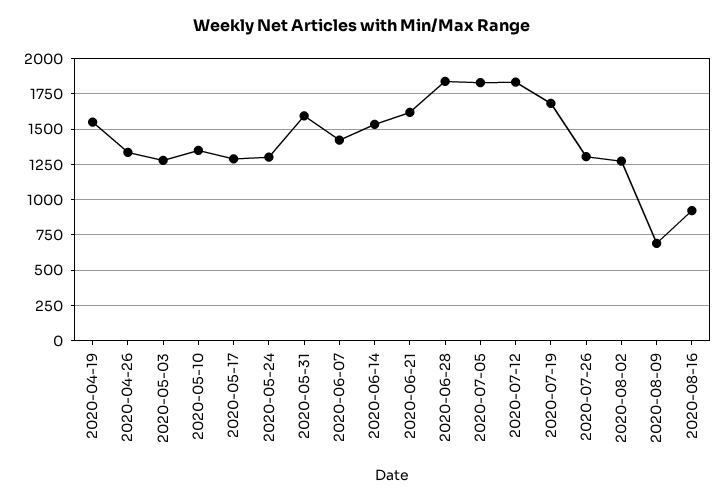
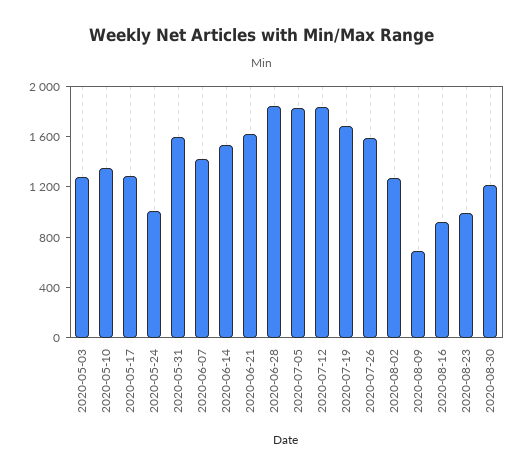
2020-04-19: 1550 -> none
2020-04-26: 1350 -> none
2020-05-24: 1300 -> 1000
2020-07-26: 1300 -> 1600
2020-08-23: none -> 1000
2020-08-30: none -> 1200

